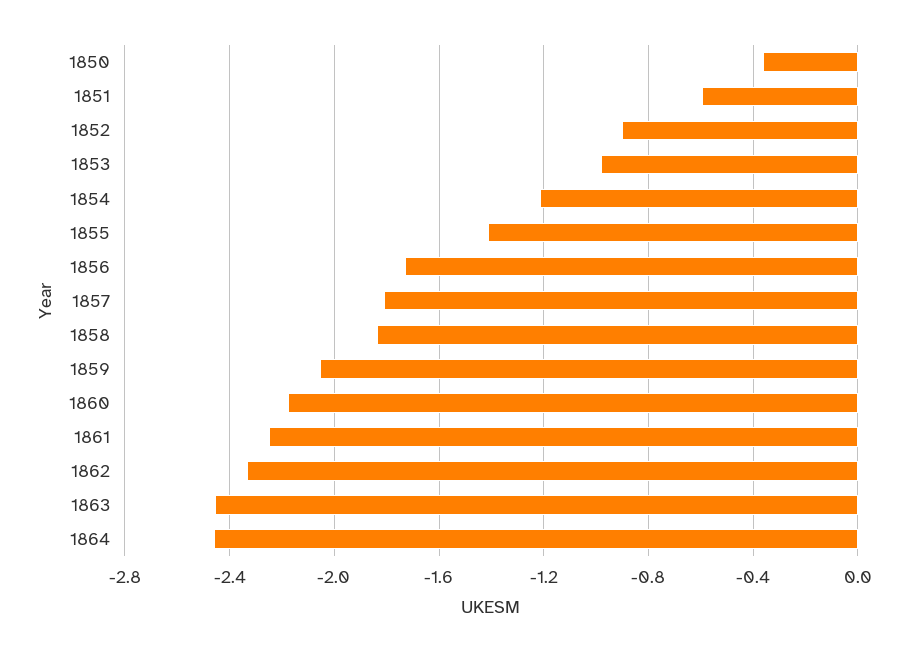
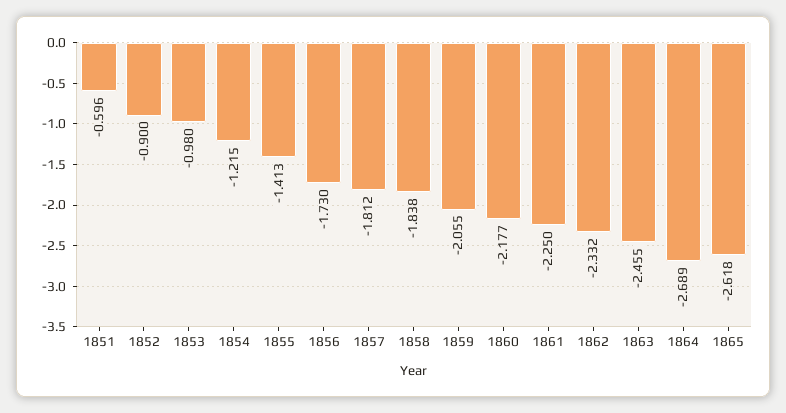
1850: -0.35 -> none
1864: -2.45 -> -2.689
1865: none -> -2.618

